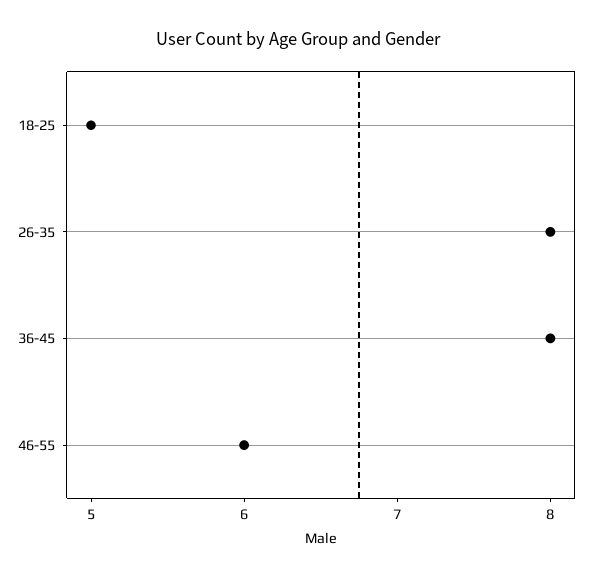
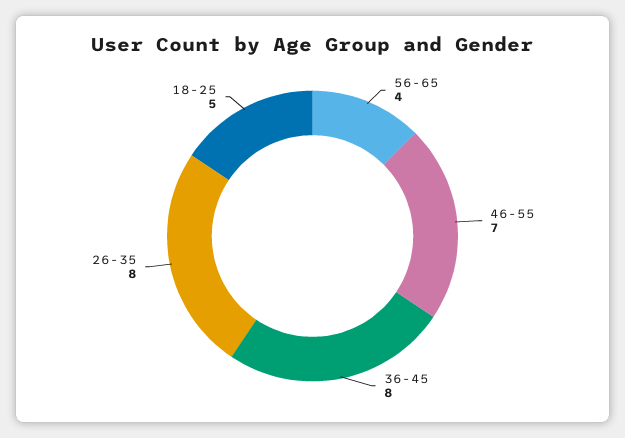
46-55: 6 -> 7
56-65: none -> 4

